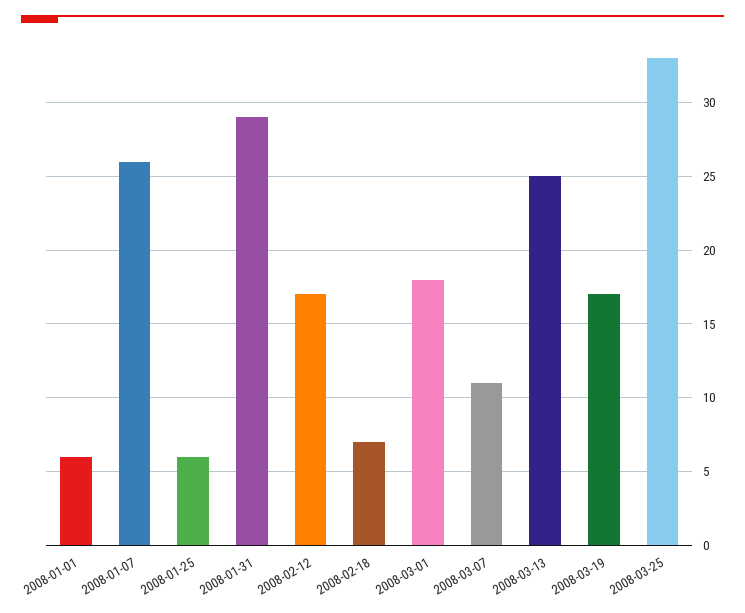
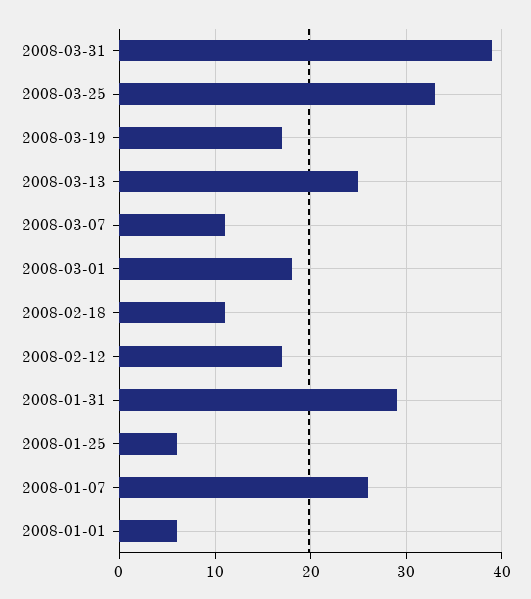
2008-02-18: 7 -> 11
2008-03-31: none -> 39

